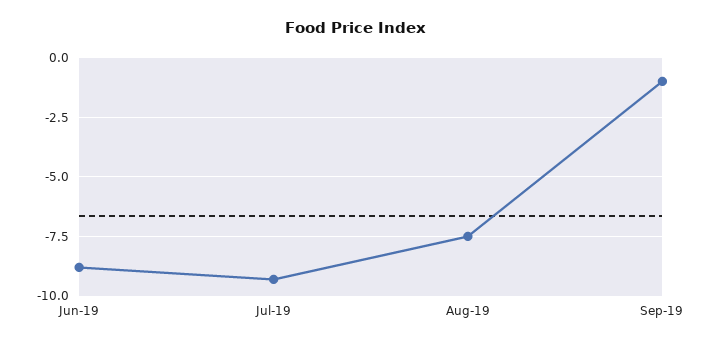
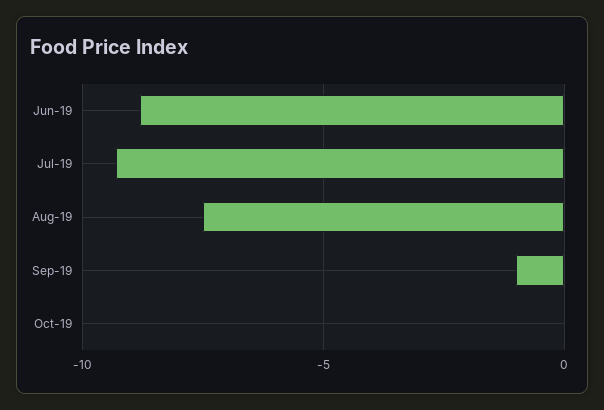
Oct-19: none -> 0

